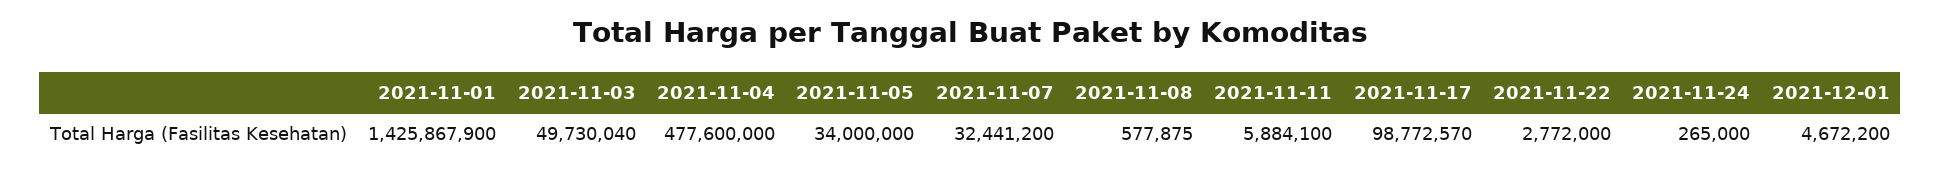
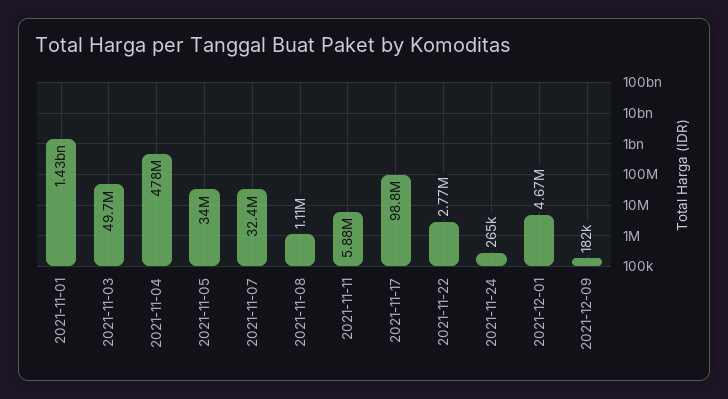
2021-11-08: 577875 -> 1110000
2021-12-09: none -> 182000

